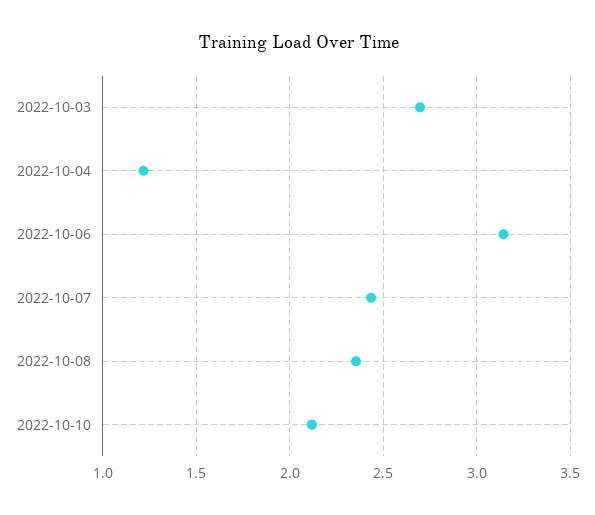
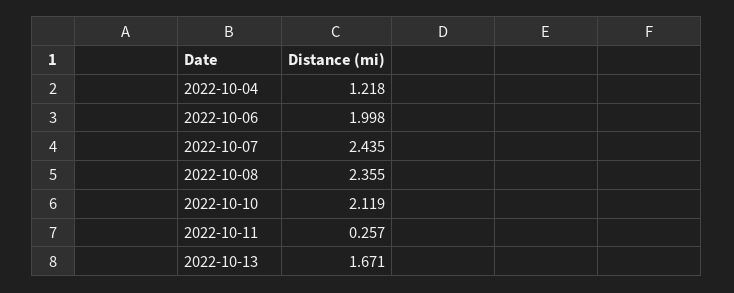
2022-10-03: 2.7 -> none
2022-10-06: 3.15 -> 1.998
2022-10-11: none -> 0.257
2022-10-13: none -> 1.671

